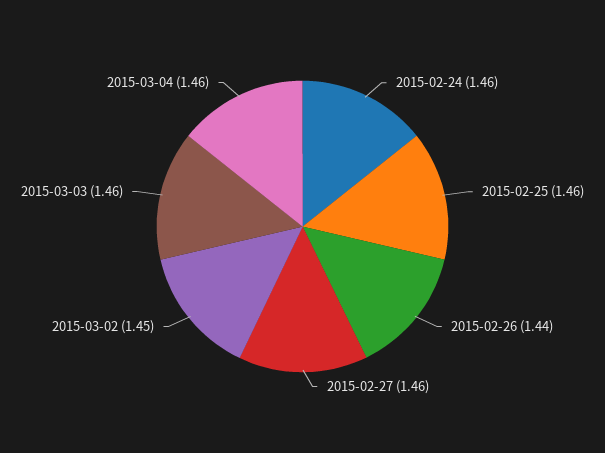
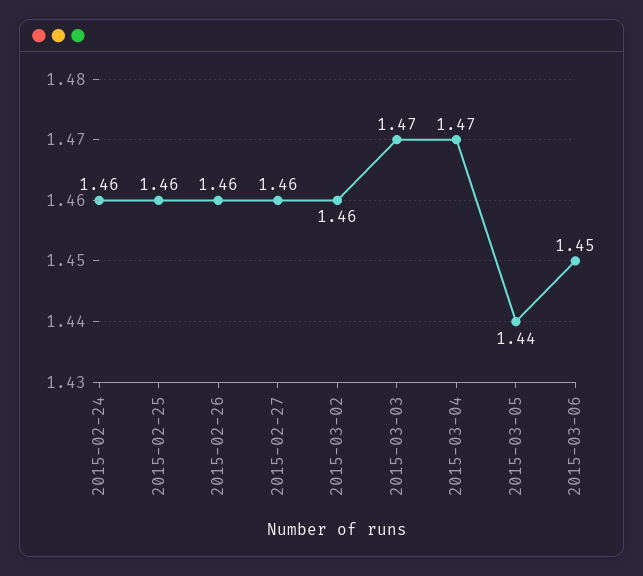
2015-02-26: 1.44 -> 1.46
2015-03-02: 1.45 -> 1.46
2015-03-03: 1.46 -> 1.47
2015-03-04: 1.46 -> 1.47
2015-03-05: none -> 1.44
2015-03-06: none -> 1.45

